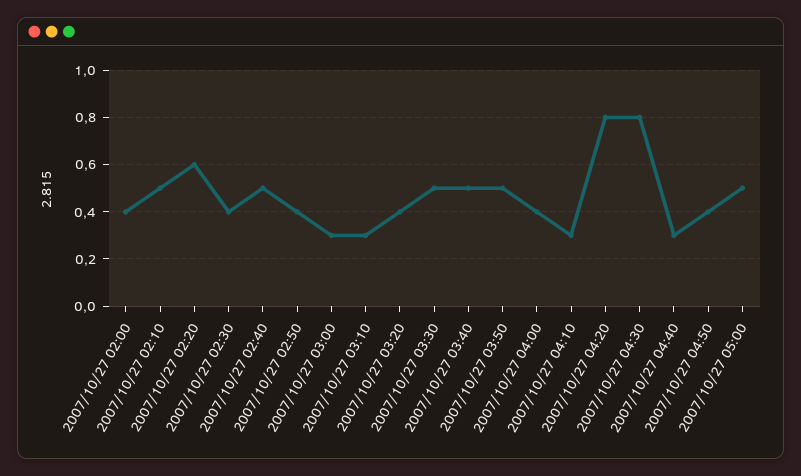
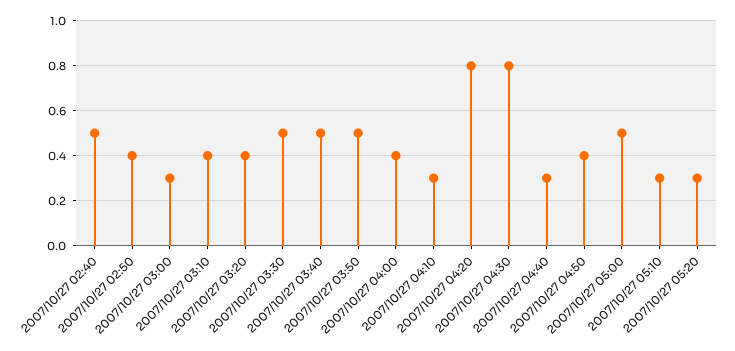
2007/10/27 02:00: 0.4 -> none
2007/10/27 02:10: 0.5 -> none
2007/10/27 02:20: 0.6 -> none
2007/10/27 02:30: 0.4 -> none
2007/10/27 03:10: 0.3 -> 0.4
2007/10/27 05:10: none -> 0.3
2007/10/27 05:20: none -> 0.3

